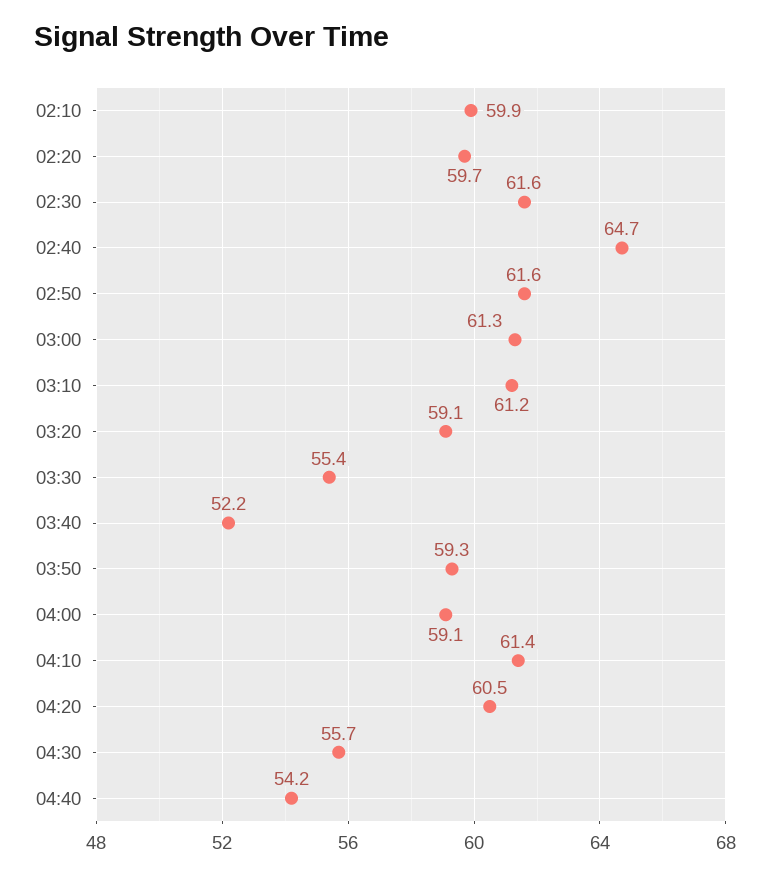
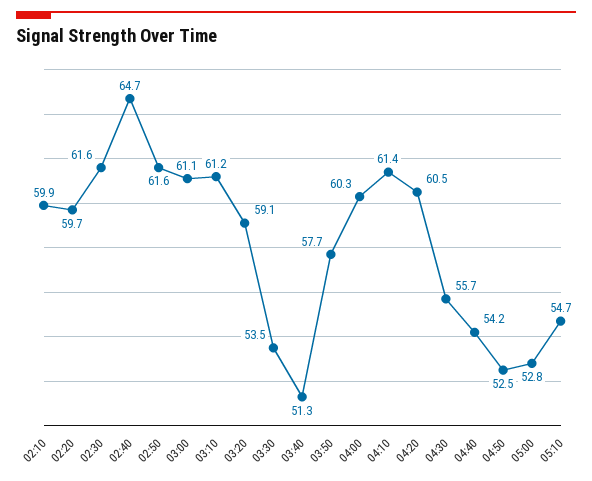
03:00: 61.3 -> 61.1
03:30: 55.4 -> 53.5
03:40: 52.2 -> 51.3
03:50: 59.3 -> 57.7
04:00: 59.1 -> 60.3
04:50: none -> 52.5
05:00: none -> 52.8
05:10: none -> 54.7

